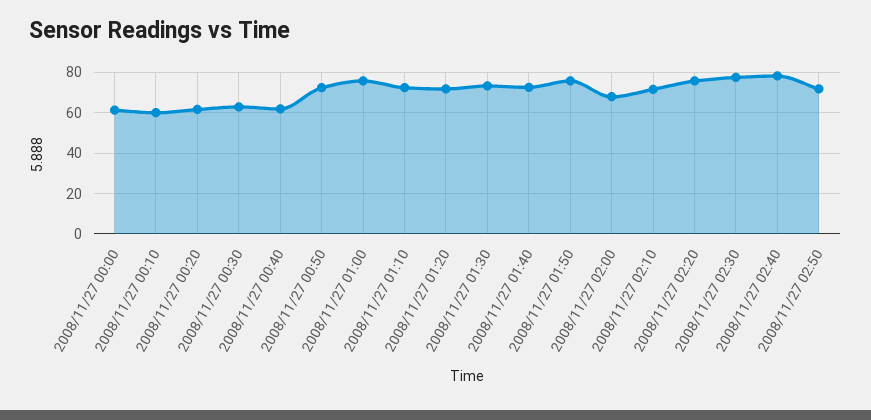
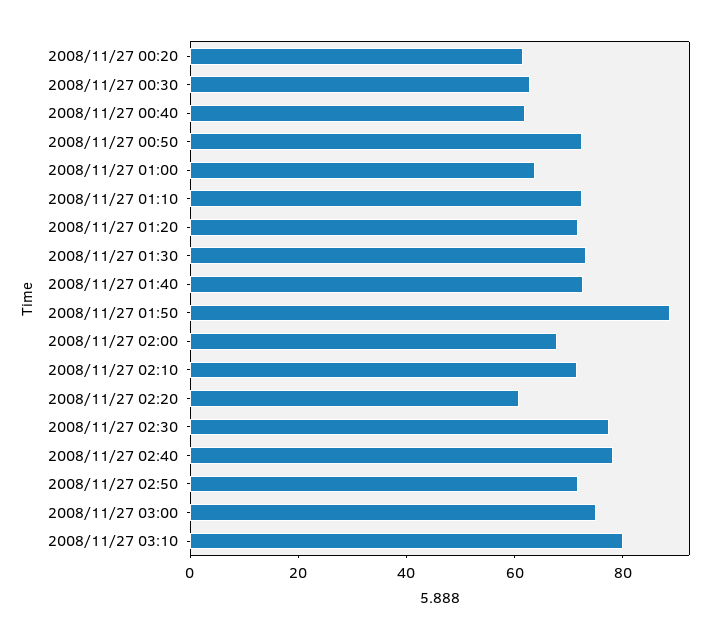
2008/11/27 00:00: 60 -> none
2008/11/27 00:10: 60 -> none
2008/11/27 01:00: 75 -> 65
2008/11/27 01:50: 75 -> 90
2008/11/27 02:20: 75 -> 60
2008/11/27 03:00: none -> 75
2008/11/27 03:10: none -> 80

